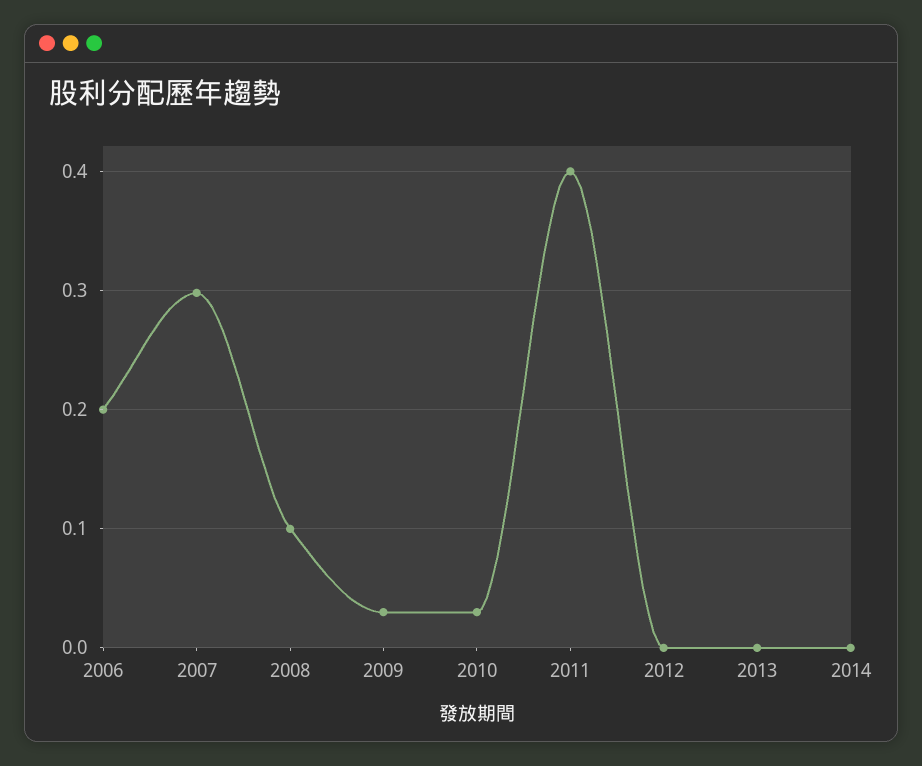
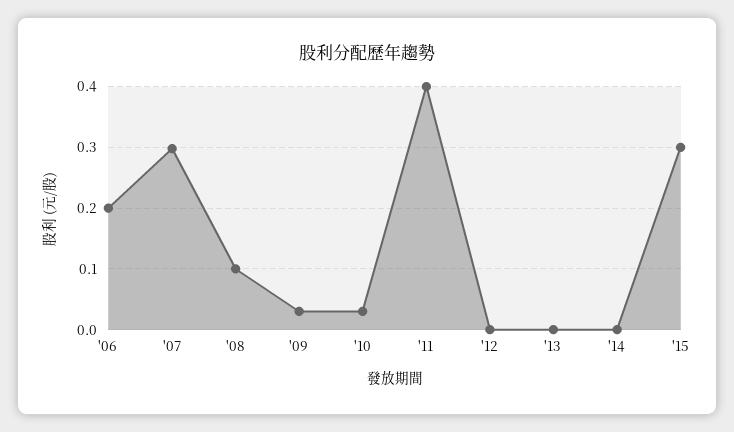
'15: none -> 0.3

